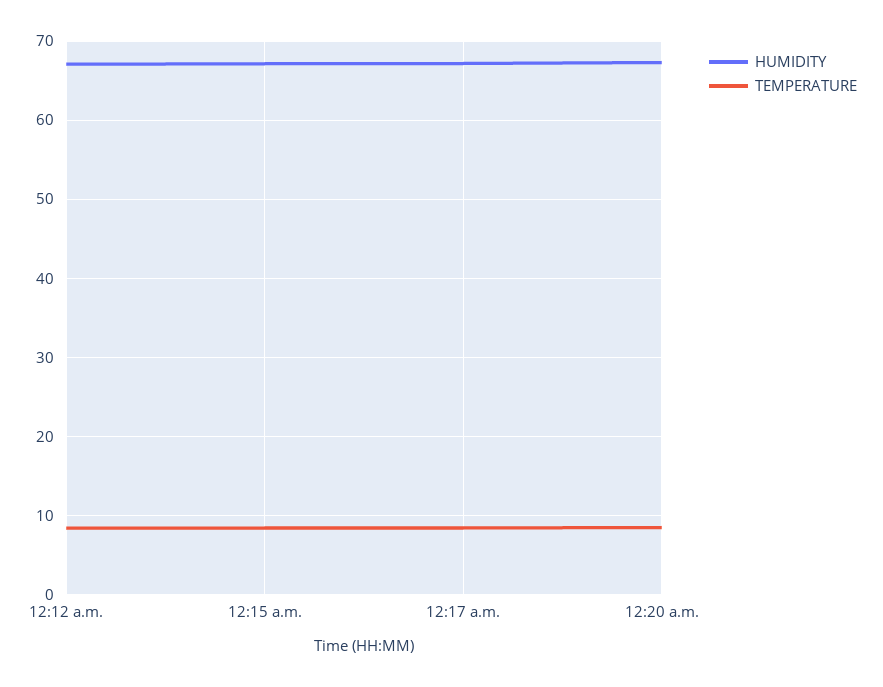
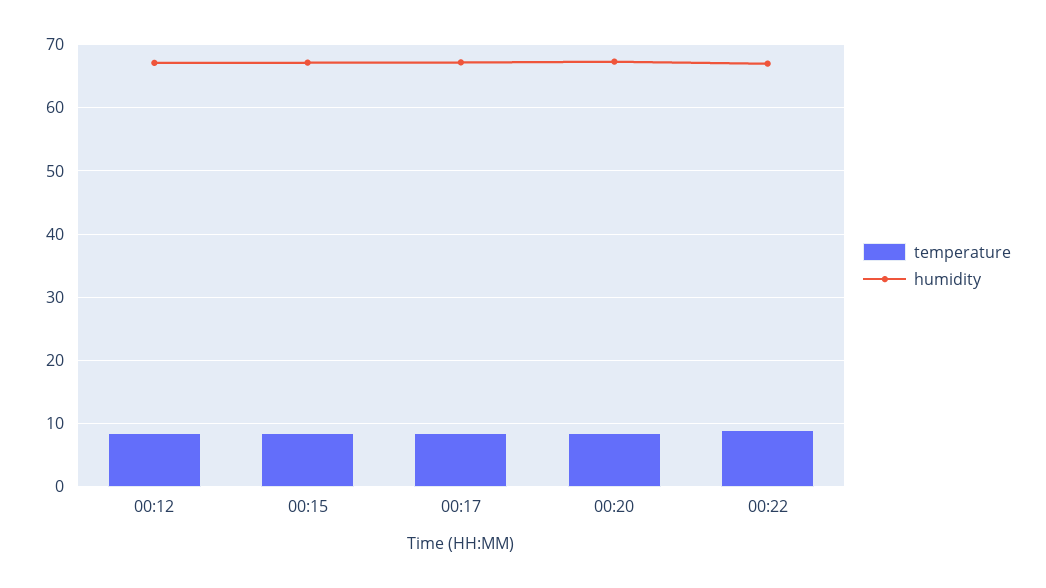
TEMPERATURE, 00:22: none -> 9
HUMIDITY, 00:22: none -> 67

